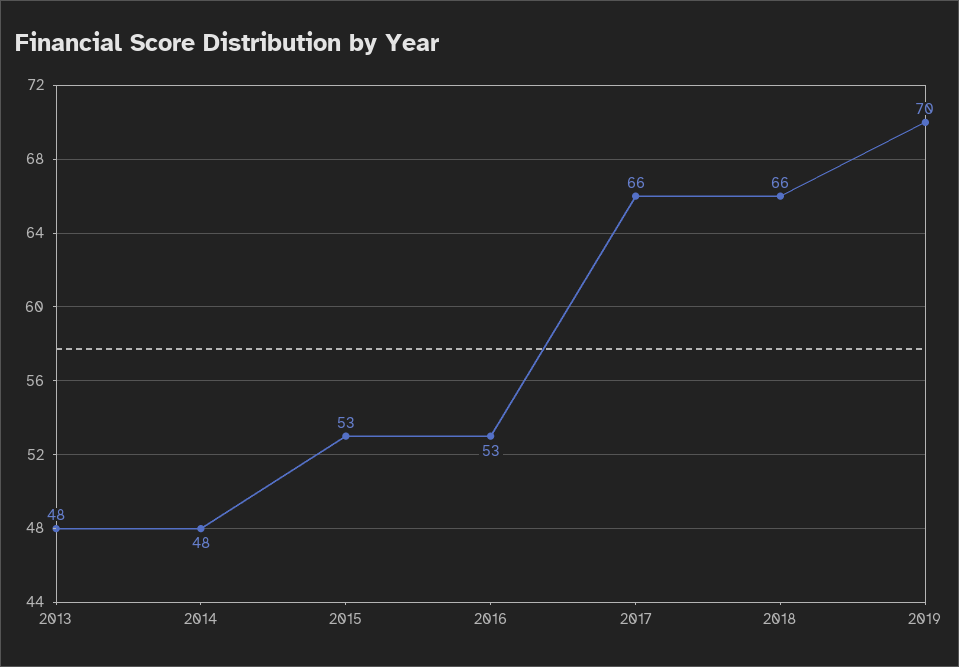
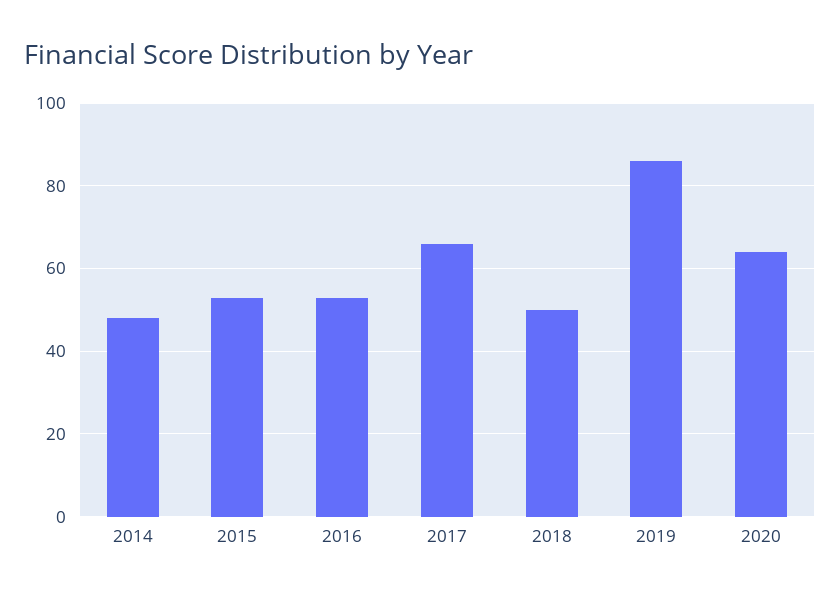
2013: 48 -> none
2018: 66 -> 50
2019: 70 -> 85
2020: none -> 65

